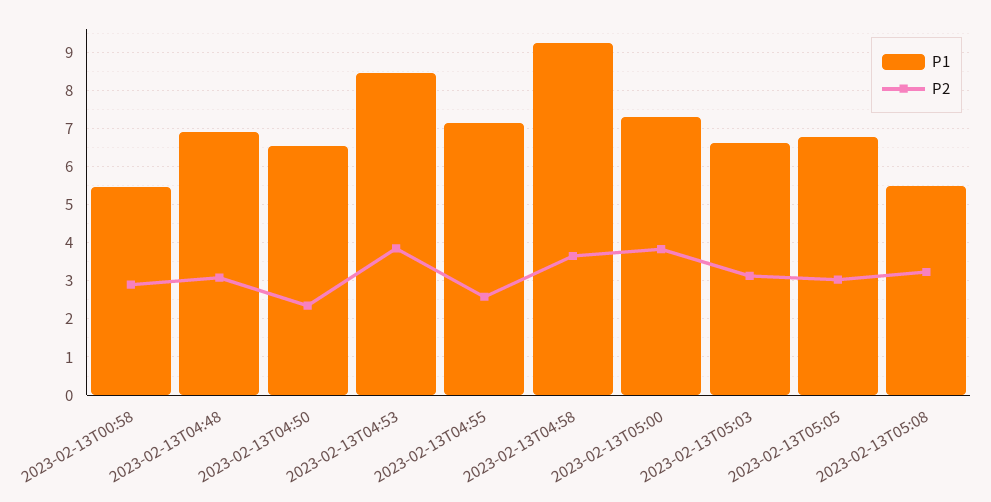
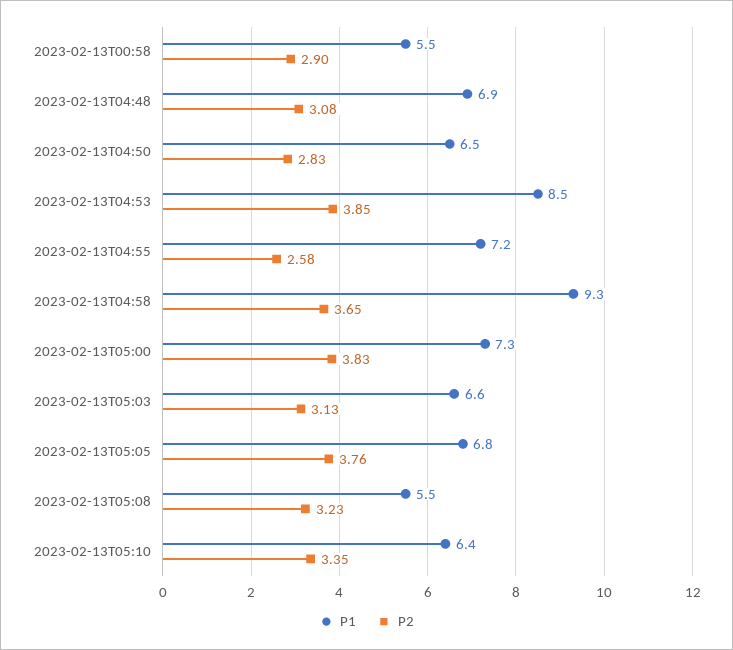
P2, 2023-02-13T04:50: 2.4 -> 2.83
P2, 2023-02-13T05:05: 3 -> 3.76
P1, 2023-02-13T05:10: none -> 6.4
P2, 2023-02-13T05:10: none -> 3.35

